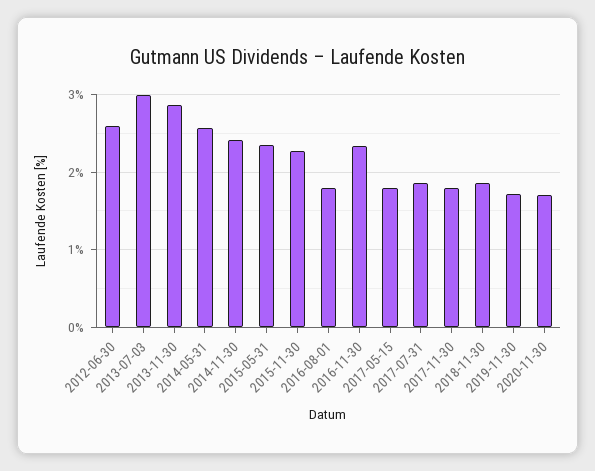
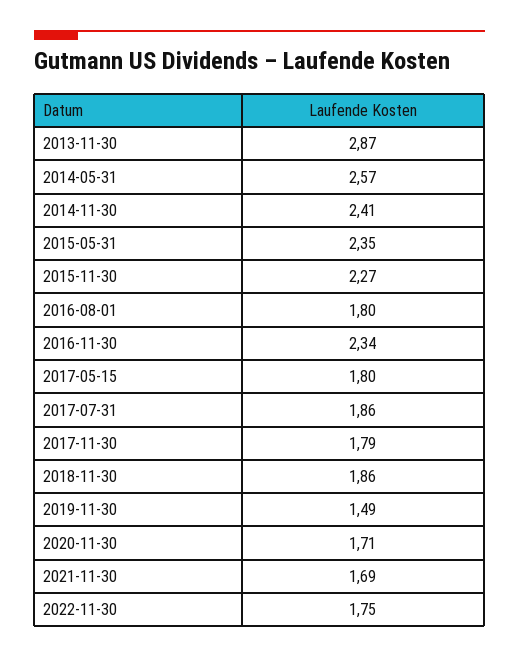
2012-06-30: 2.6 -> none
2013-07-03: 3 -> none
2019-11-30: 1.7 -> 1.49
2021-11-30: none -> 1.69
2022-11-30: none -> 1.75

